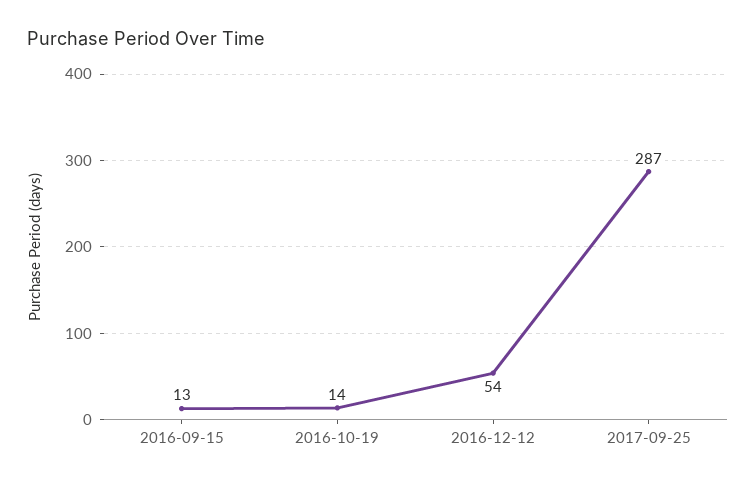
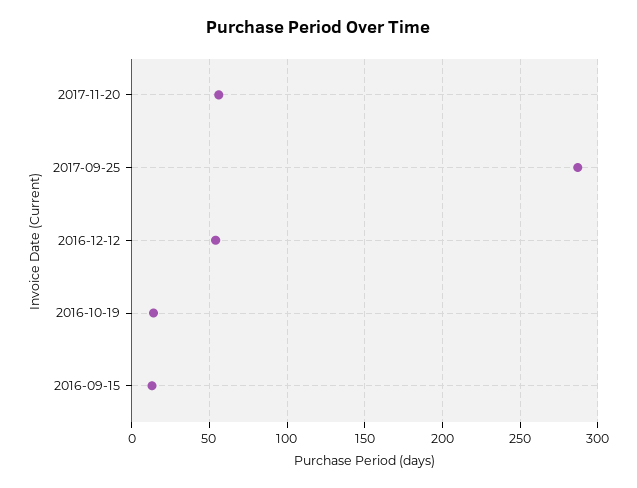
2017-11-20: none -> 55

